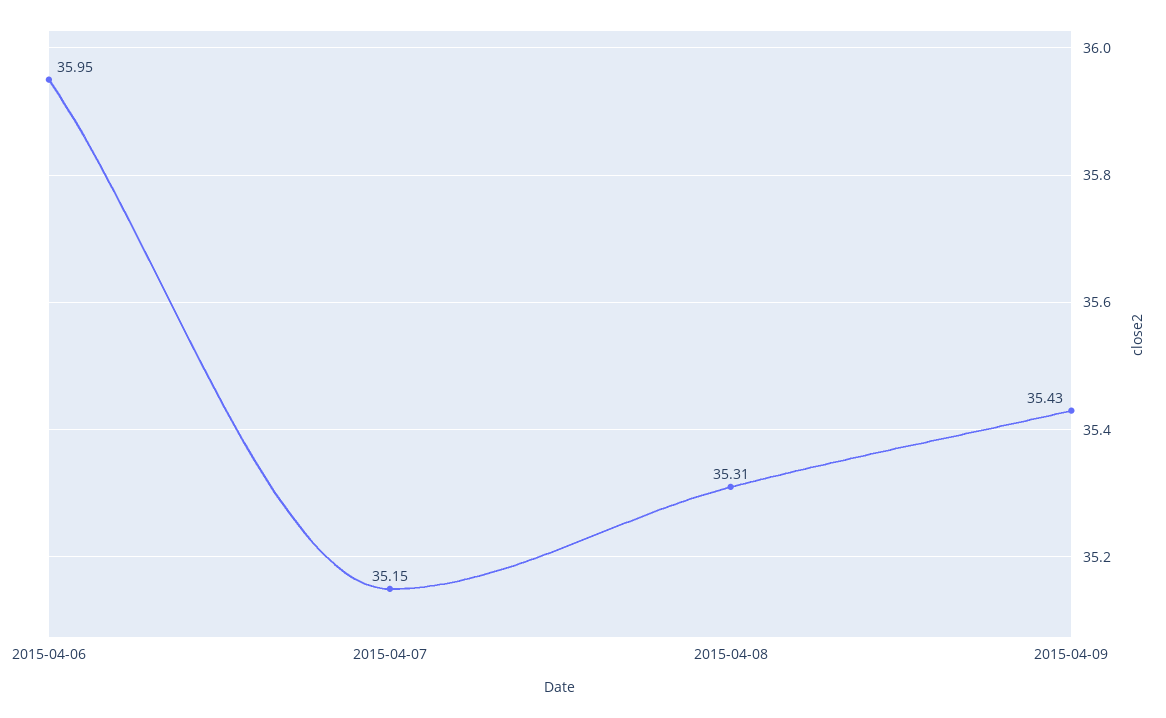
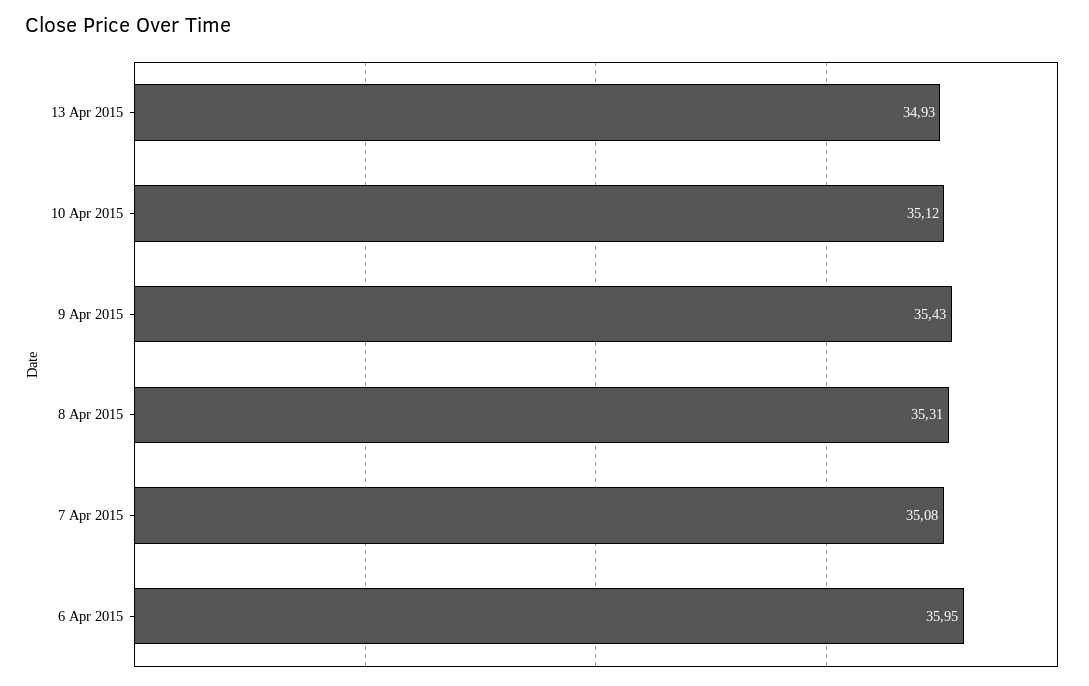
2015-04-07: 35.15 -> 35.08
13 Apr 2015: none -> 34.93
10 Apr 2015: none -> 35.12

